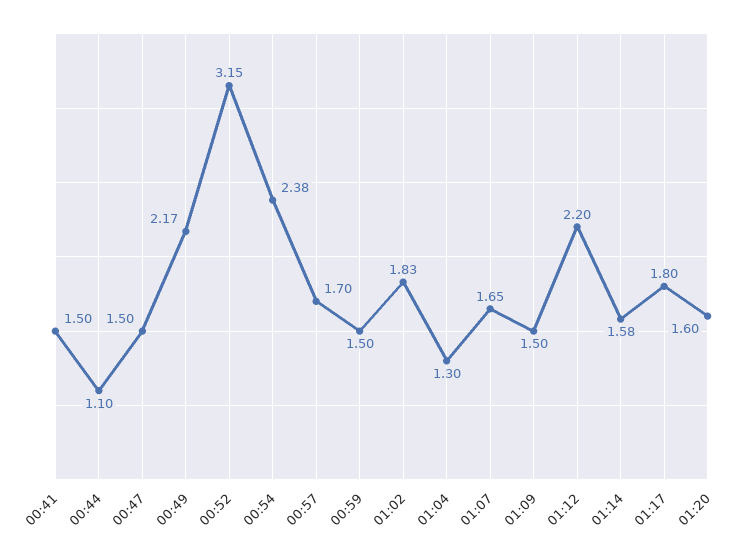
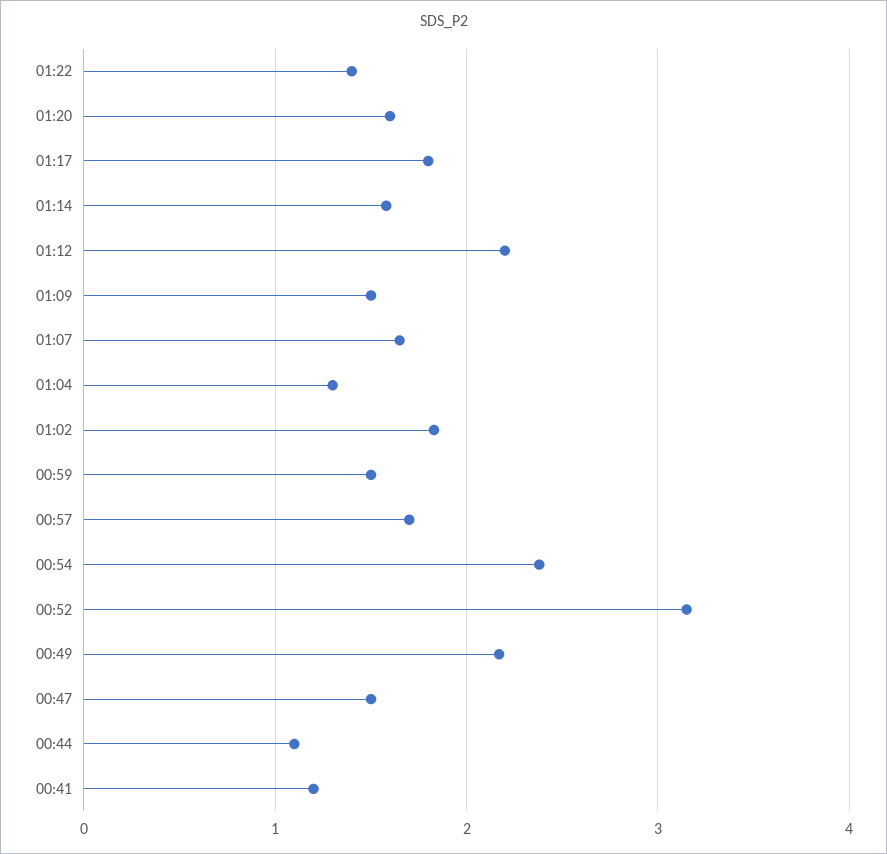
00:41: 1.5 -> 1.2
01:22: none -> 1.4

